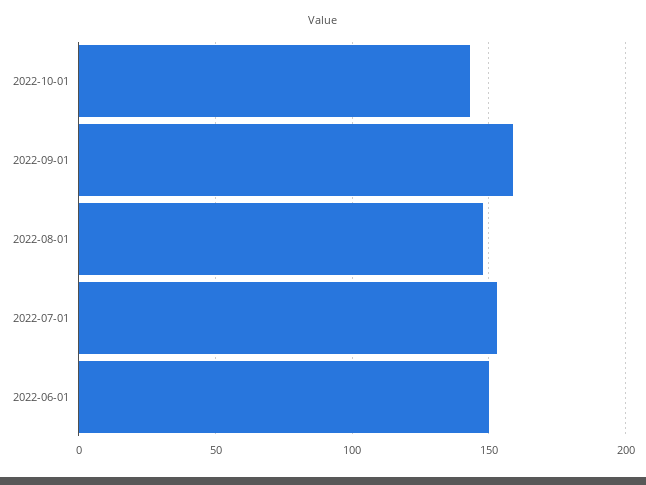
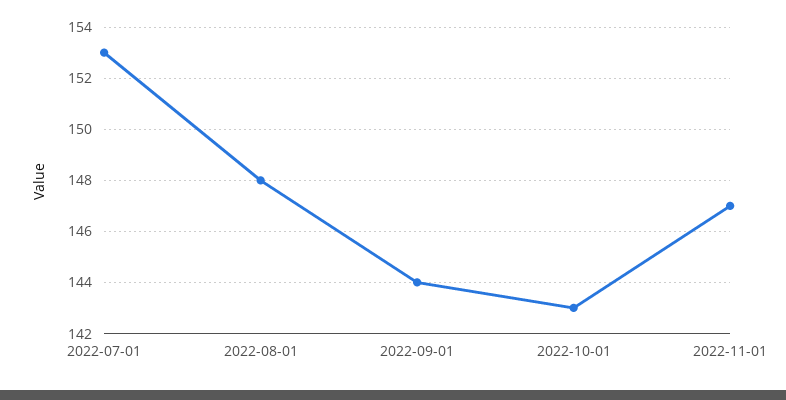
2022-09-01: 160 -> 144
2022-06-01: 150 -> none
2022-11-01: none -> 147

